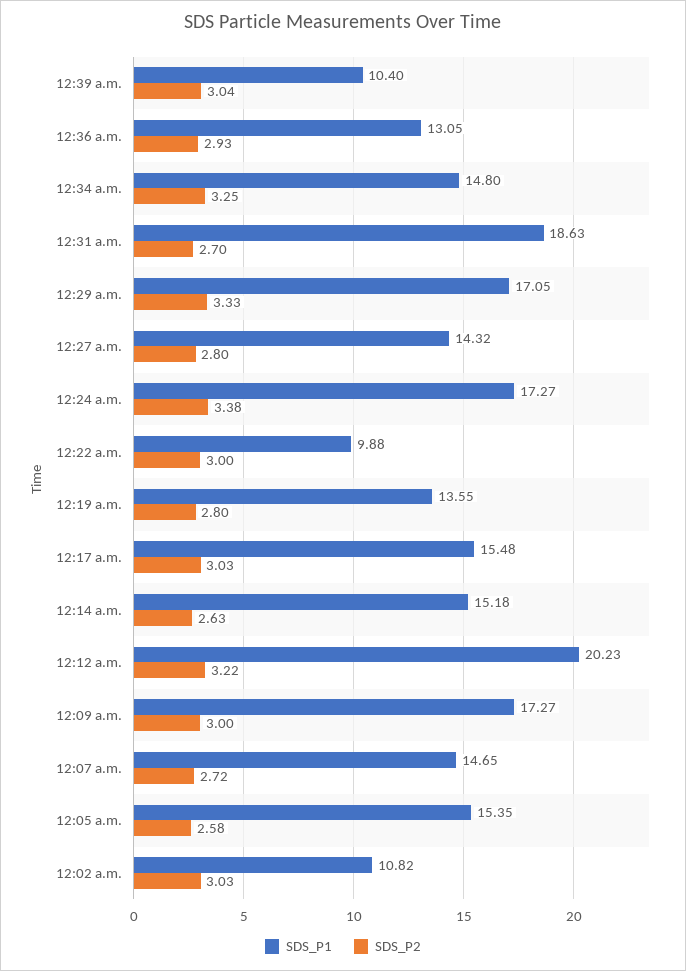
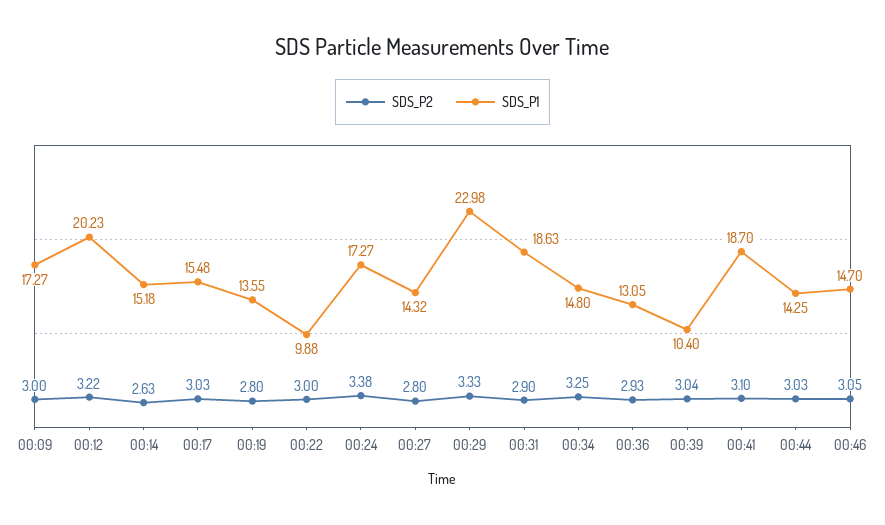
SDS_P2, 12:31 a.m.: 2.7 -> 2.9
SDS_P1, 12:29 a.m.: 17.05 -> 22.98
SDS_P1, 12:07 a.m.: 14.65 -> none
SDS_P2, 12:07 a.m.: 2.72 -> none
SDS_P1, 12:05 a.m.: 15.35 -> none
SDS_P2, 12:05 a.m.: 2.58 -> none
SDS_P1, 12:02 a.m.: 10.82 -> none
SDS_P2, 12:02 a.m.: 3.03 -> none
SDS_P2, 00:41: none -> 3.1
SDS_P1, 00:41: none -> 18.7
SDS_P2, 00:44: none -> 3.03
SDS_P1, 00:44: none -> 14.25
SDS_P2, 00:46: none -> 3.05
SDS_P1, 00:46: none -> 14.7

